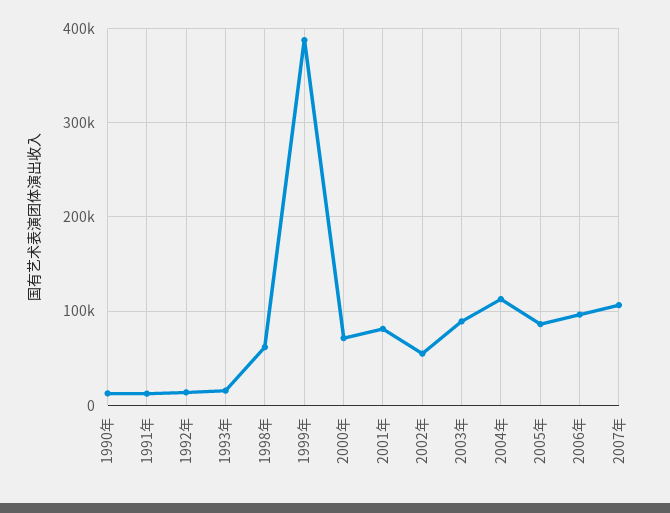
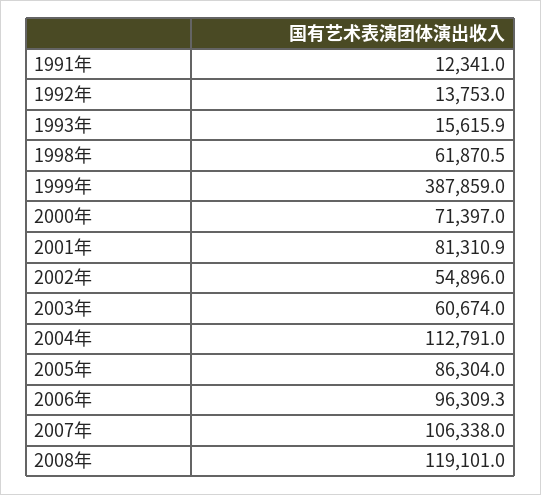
1990年: 10000 -> none
2003年: 90000 -> 60674
2008年: none -> 119101

